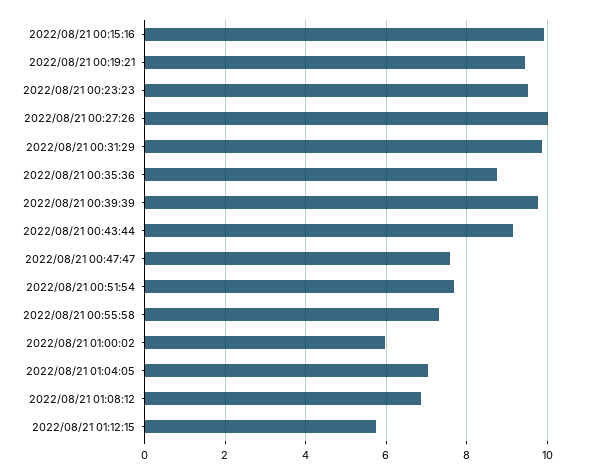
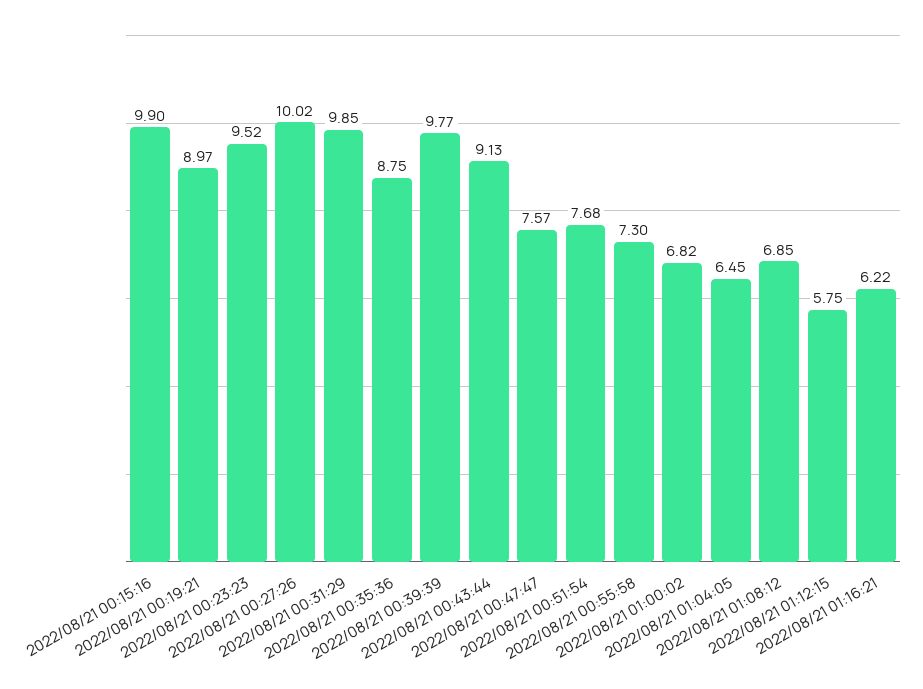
2022/08/21 00:19:21: 9.4 -> 8.97
2022/08/21 01:00:02: 6 -> 6.82
2022/08/21 01:04:05: 7 -> 6.45
2022/08/21 01:16:21: none -> 6.22

